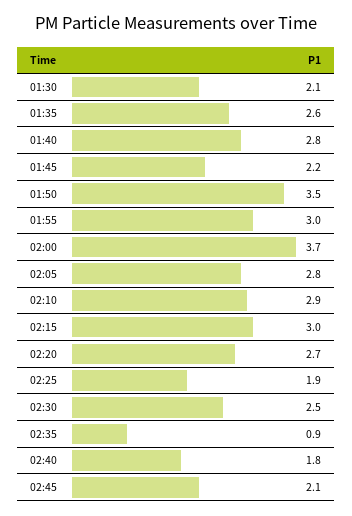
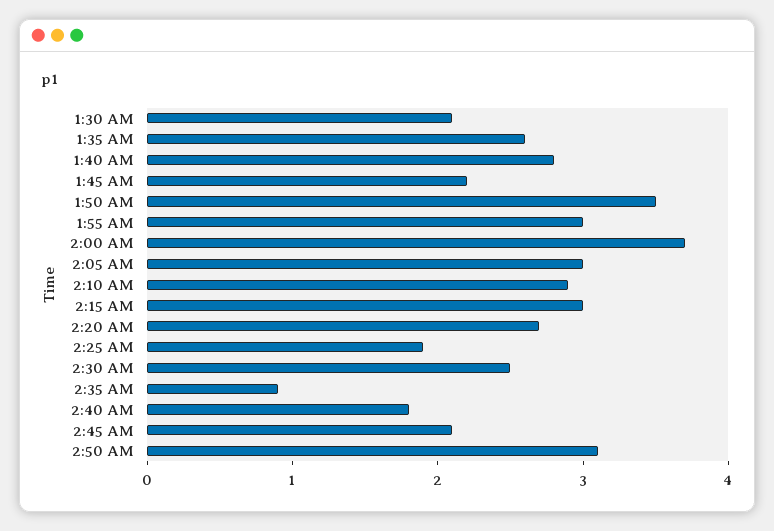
02:05: 2.8 -> 3
2:50 AM: none -> 3.1

